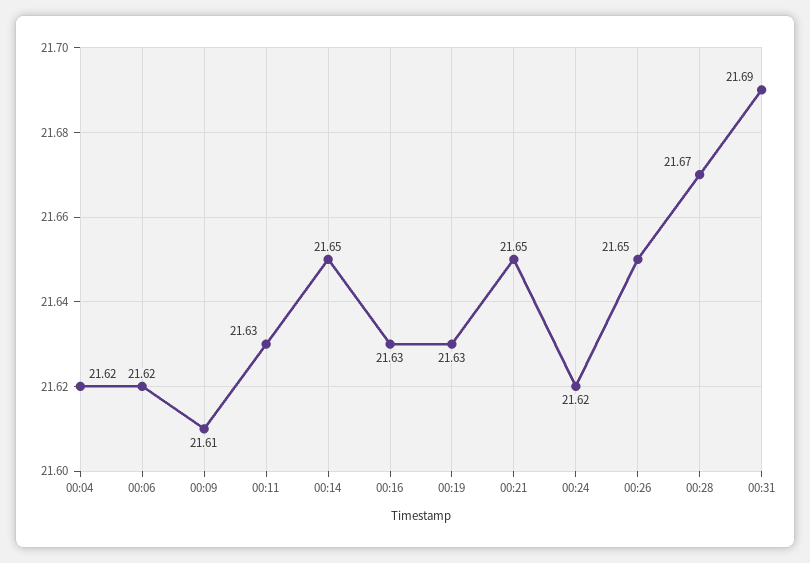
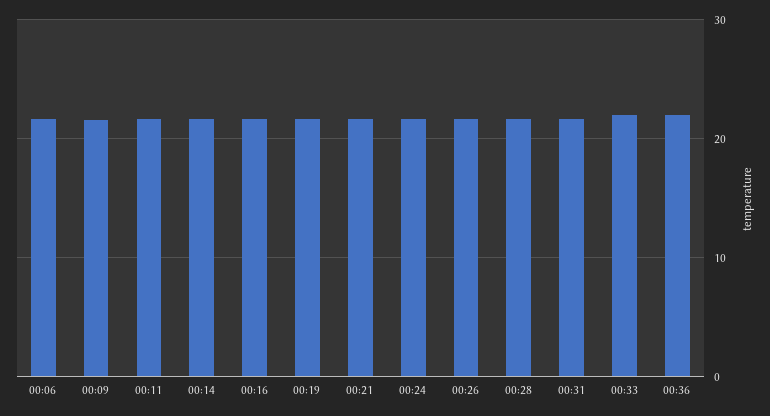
00:04: 21.62 -> none
00:33: none -> 22
00:36: none -> 22

